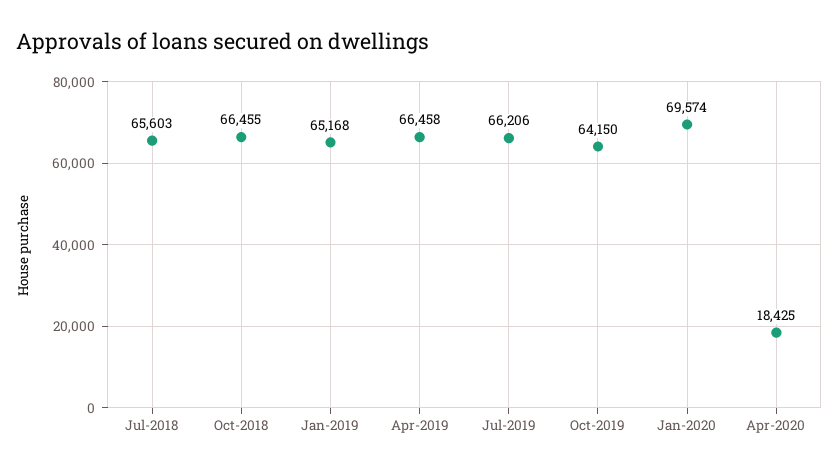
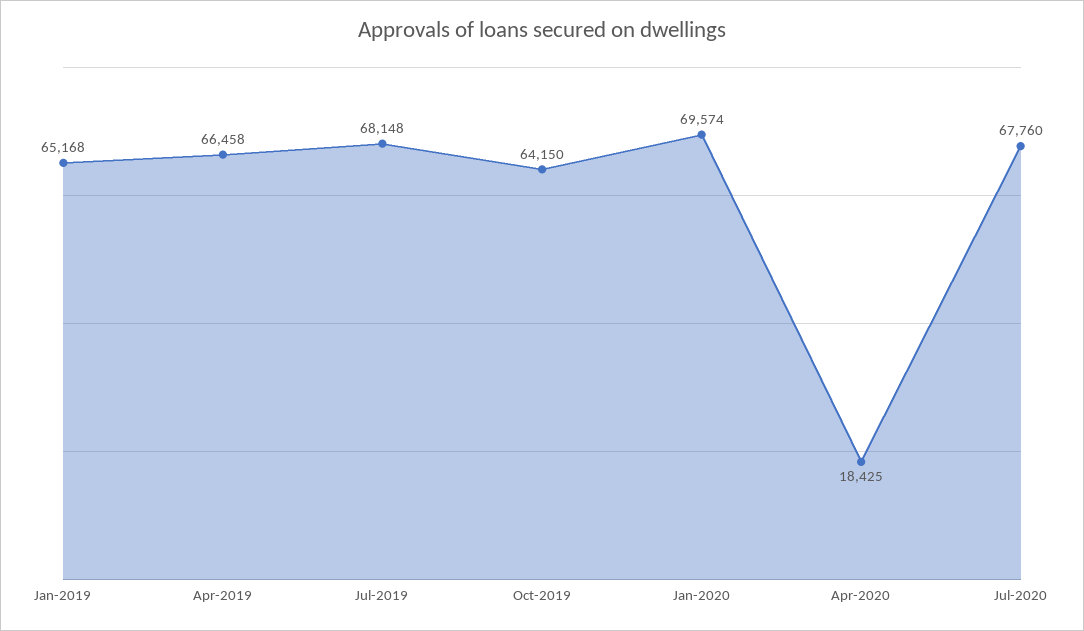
Jul-2018: 65603 -> none
Oct-2018: 66455 -> none
Jul-2019: 66206 -> 68148
Jul-2020: none -> 67760

